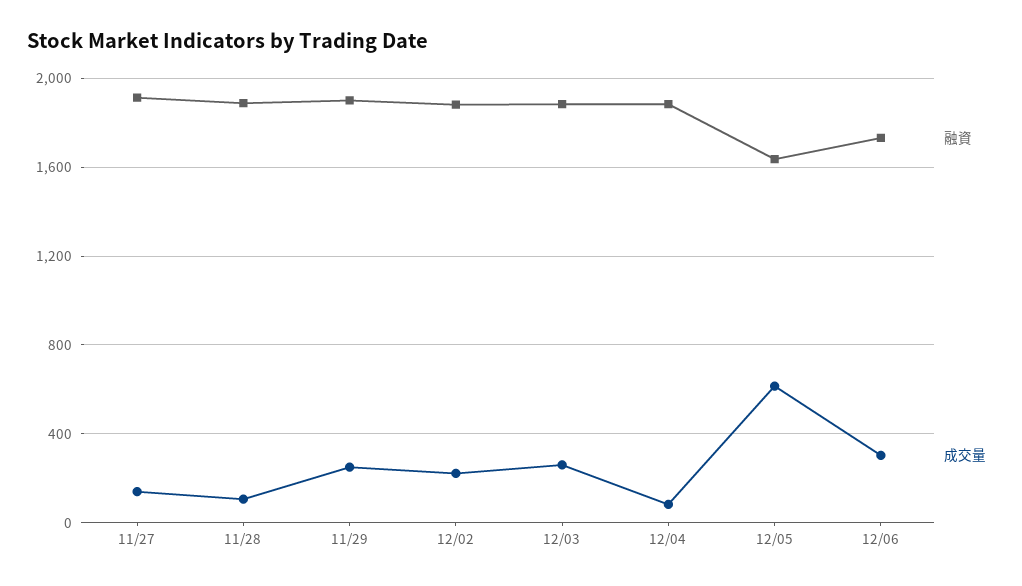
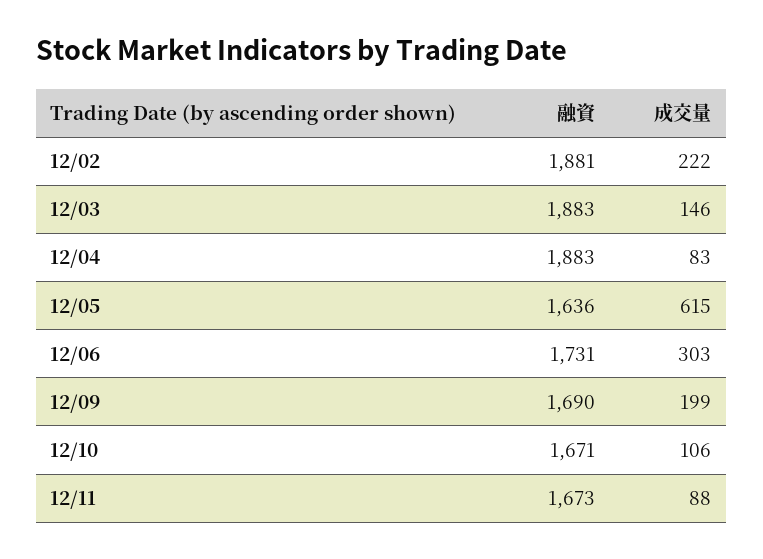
融資, 11/27: 1900 -> none
成交量, 11/27: 150 -> none
融資, 11/28: 1900 -> none
成交量, 11/28: 100 -> none
融資, 11/29: 1900 -> none
成交量, 11/29: 250 -> none
成交量, 12/03: 250 -> 146
融資, 12/09: none -> 1690
成交量, 12/09: none -> 199
融資, 12/10: none -> 1671
成交量, 12/10: none -> 106
融資, 12/11: none -> 1673
成交量, 12/11: none -> 88

